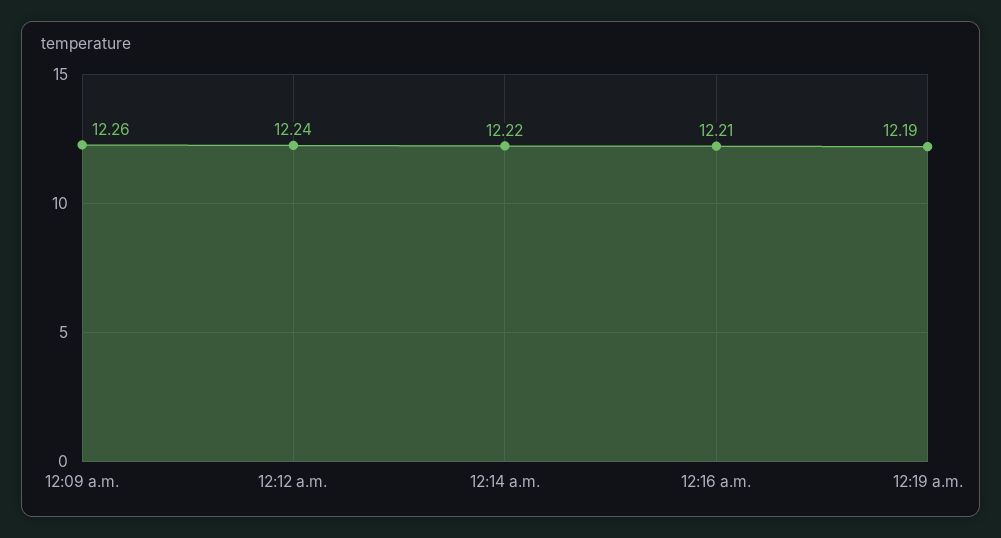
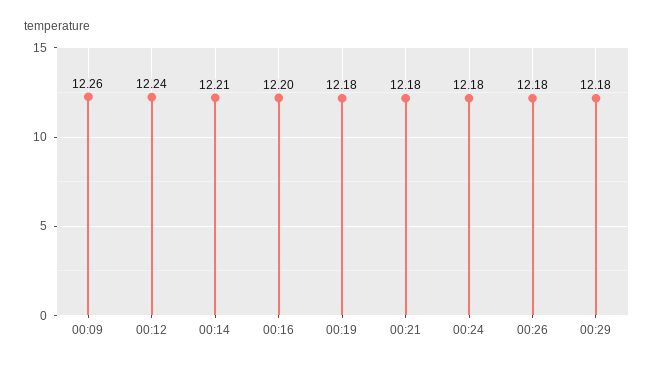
12:14 a.m.: 12.22 -> 12.21
12:16 a.m.: 12.21 -> 12.2
12:19 a.m.: 12.19 -> 12.18
00:21: none -> 12.18
00:24: none -> 12.18
00:26: none -> 12.18
00:29: none -> 12.18

